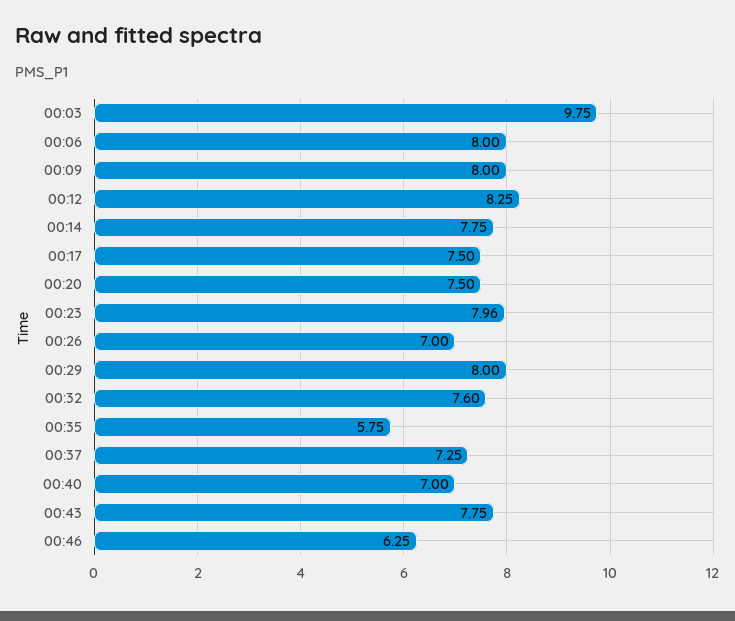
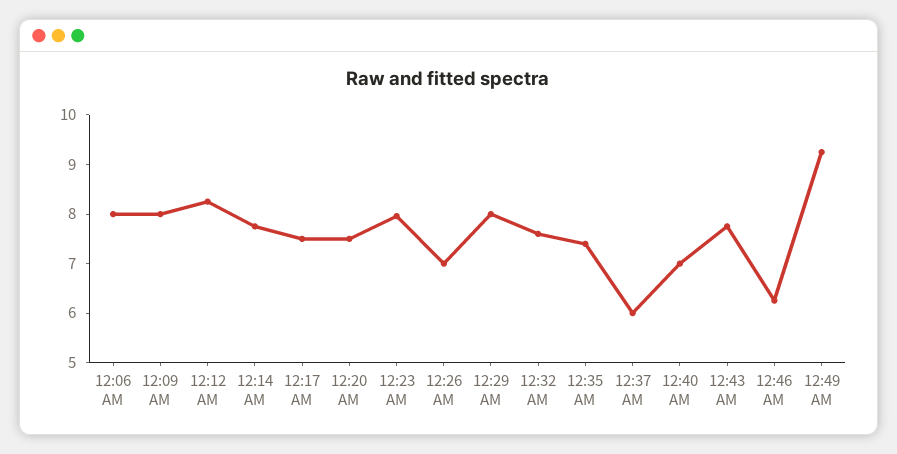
00:03: 9.75 -> none
00:35: 5.75 -> 7.4
00:37: 7.25 -> 6
12:49 AM: none -> 9.2

